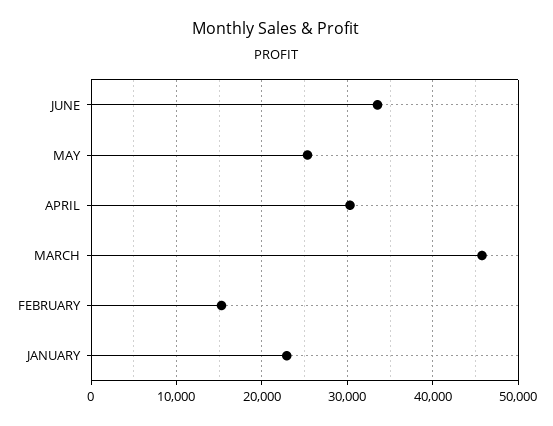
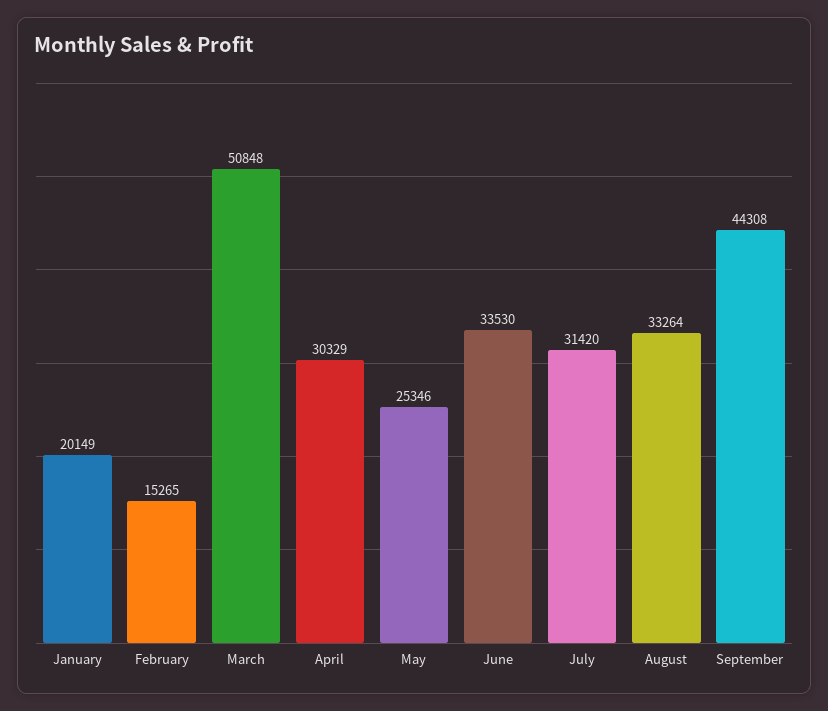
MARCH: 46000 -> 50848
JANUARY: 23000 -> 20149
July: none -> 31420
August: none -> 33264
September: none -> 44308

